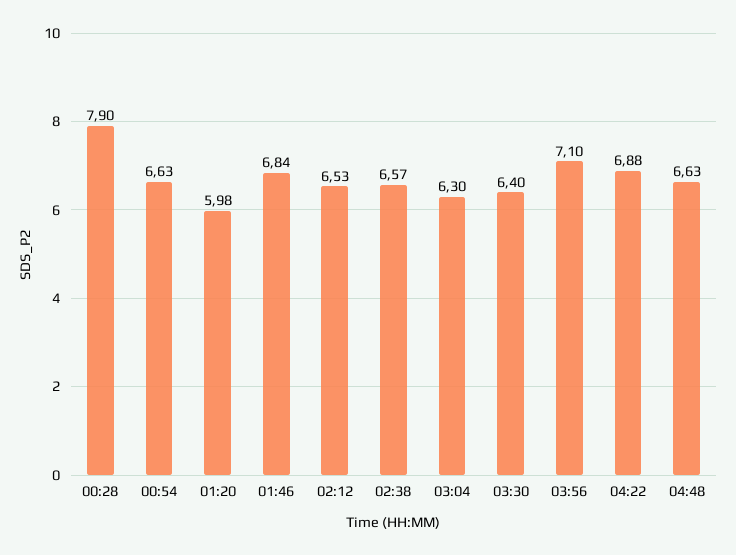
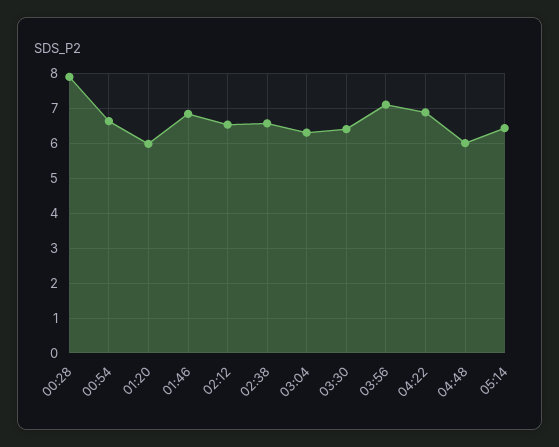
04:48: 6.63 -> 6
05:14: none -> 6.4

